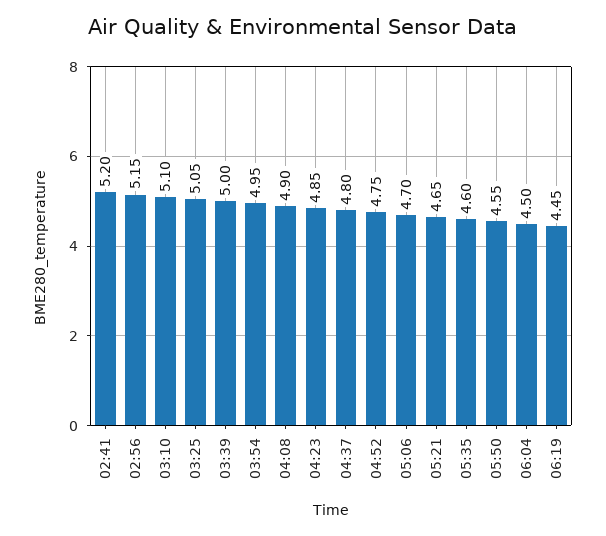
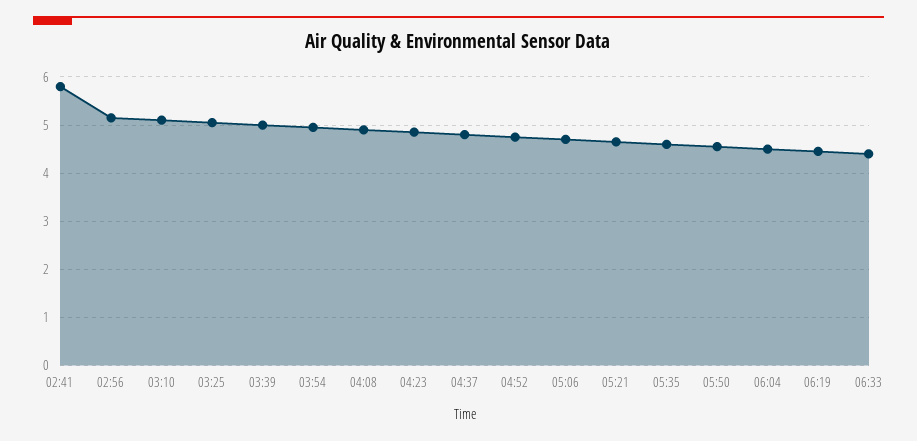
02:41: 5.2 -> 5.8
06:33: none -> 4.4

